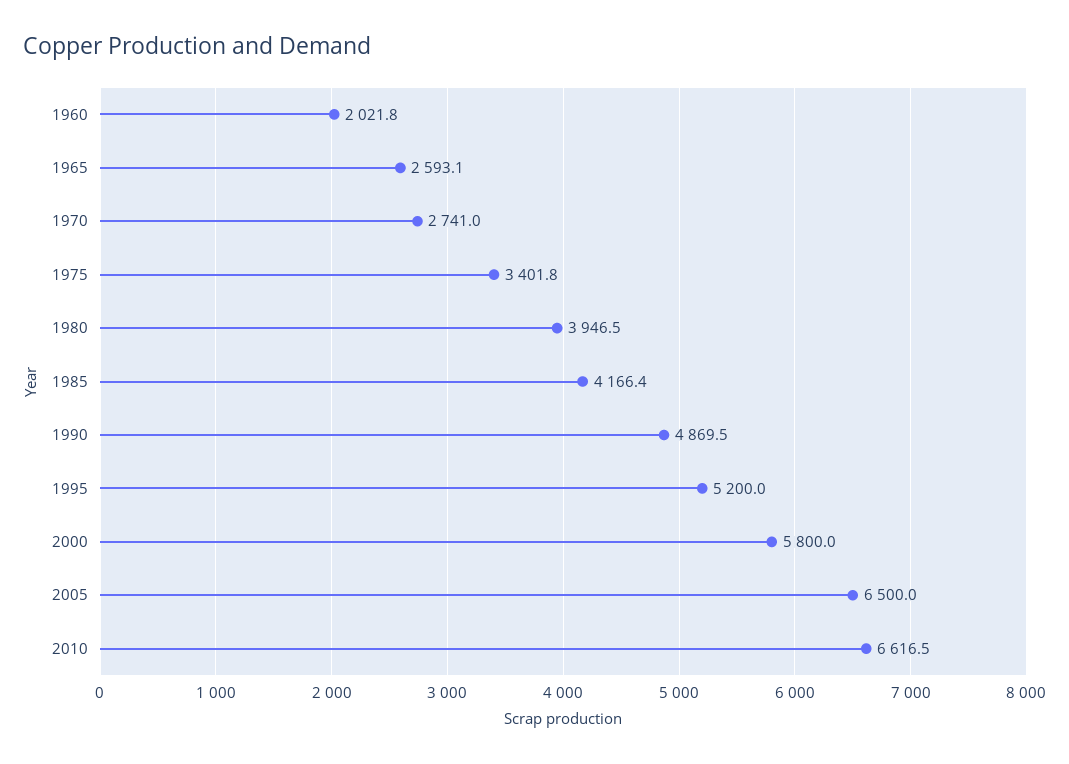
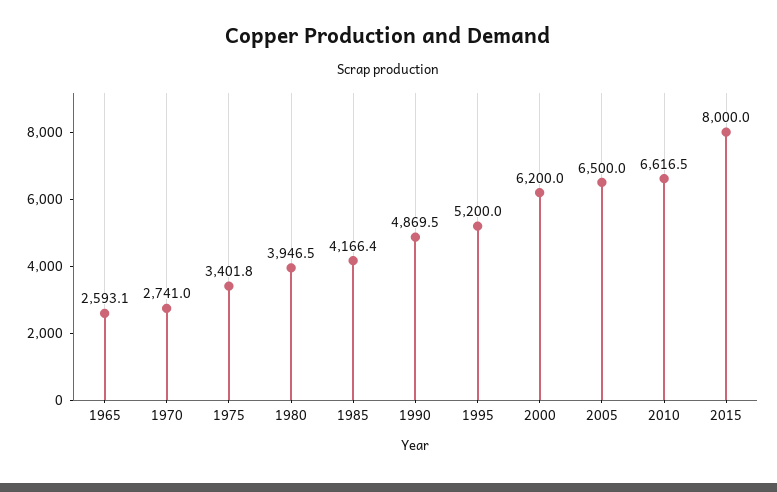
1960: 2021.8 -> none
2000: 5800 -> 6200
2015: none -> 8000

